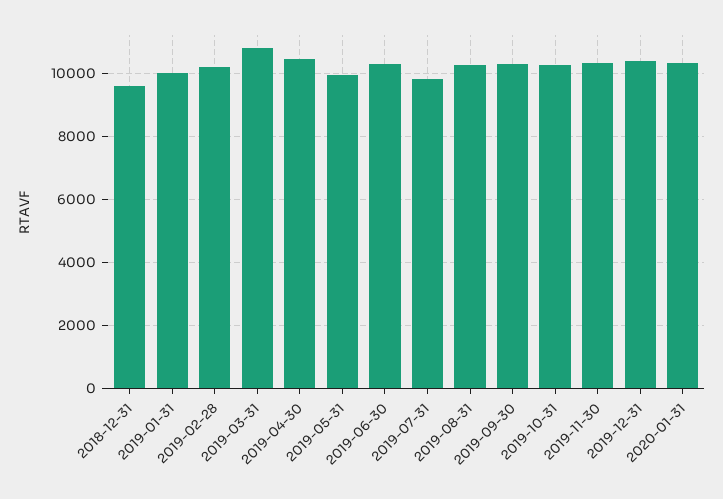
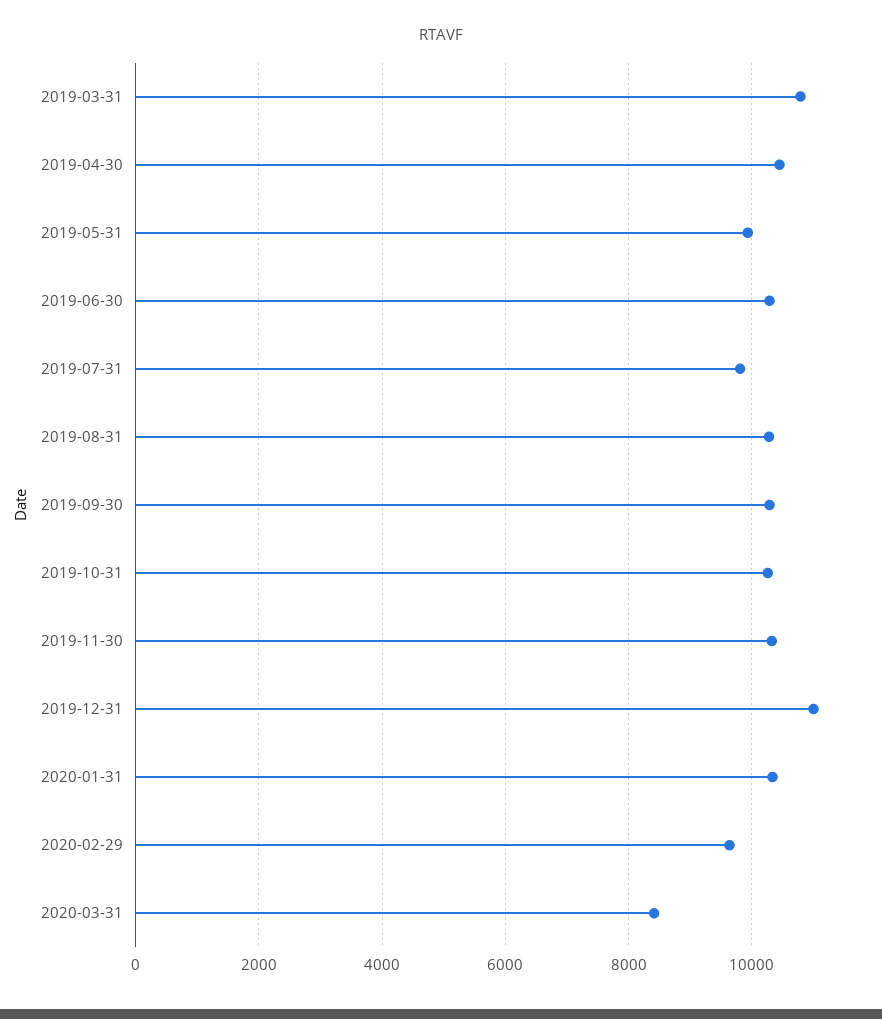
2018-12-31: 9600 -> none
2019-01-31: 10000 -> none
2019-02-28: 10200 -> none
2019-12-31: 10400 -> 11000
2020-02-29: none -> 9600
2020-03-31: none -> 8400

